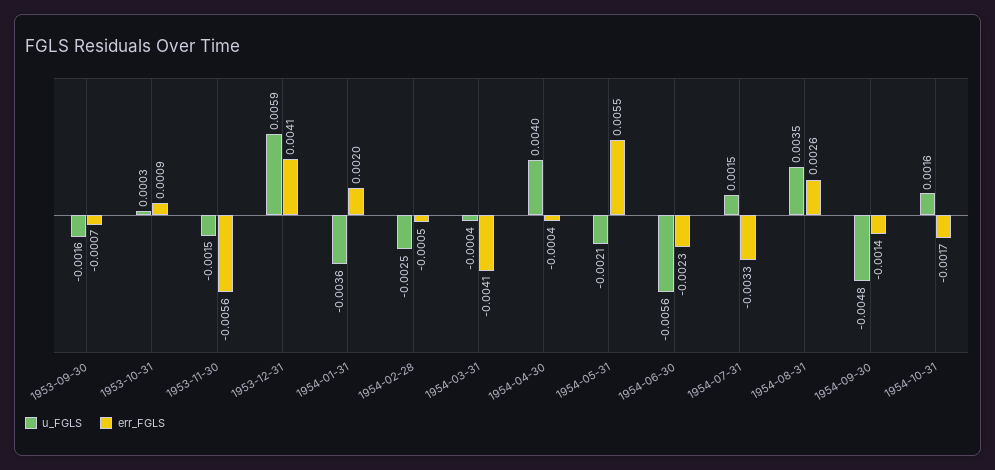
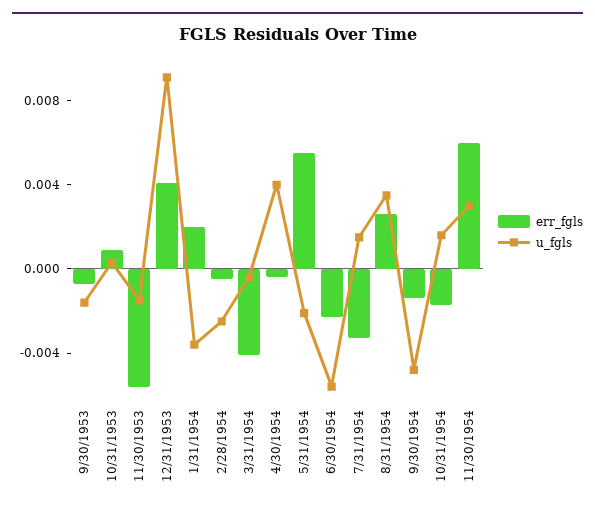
u_FGLS, 1953-12-31: 0.0059 -> 0.009
err_FGLS, 11/30/1954: none -> 0.006
u_FGLS, 11/30/1954: none -> 0.003

